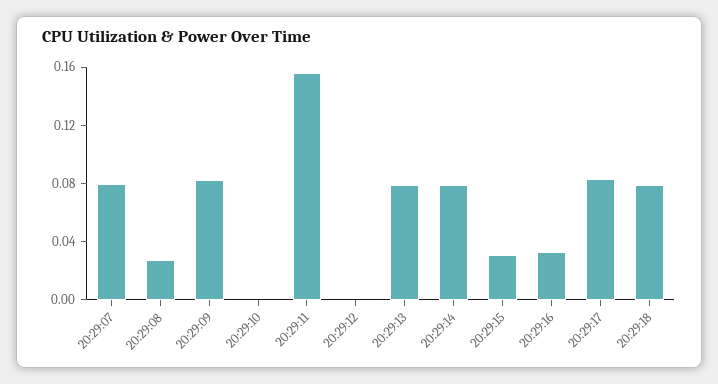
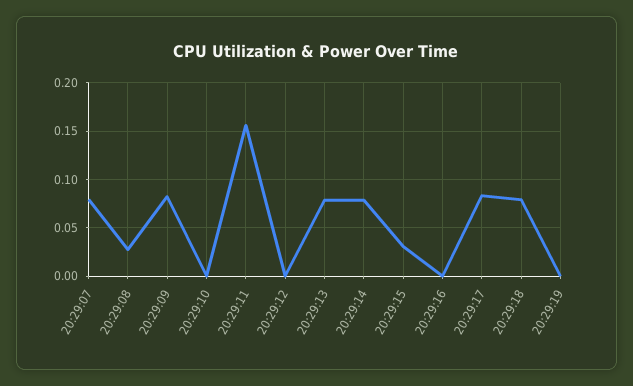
20:29:16: 0.03 -> 0
20:29:19: none -> 0

